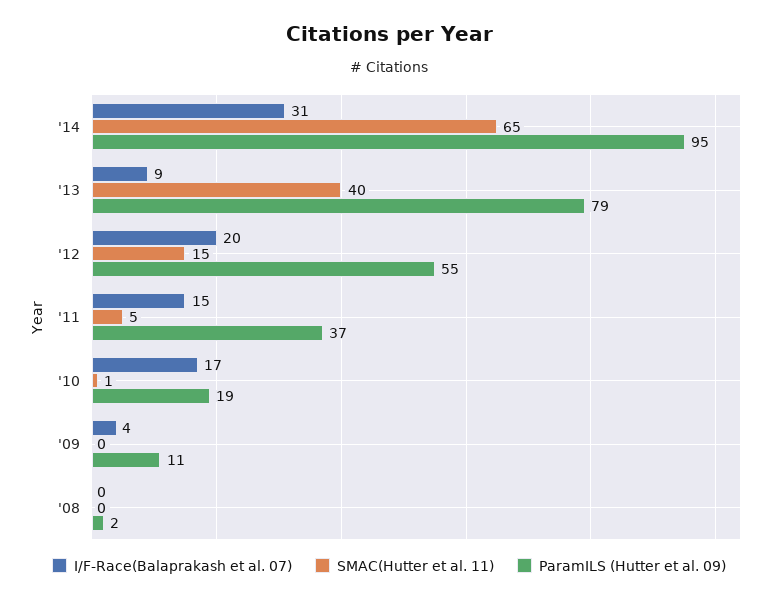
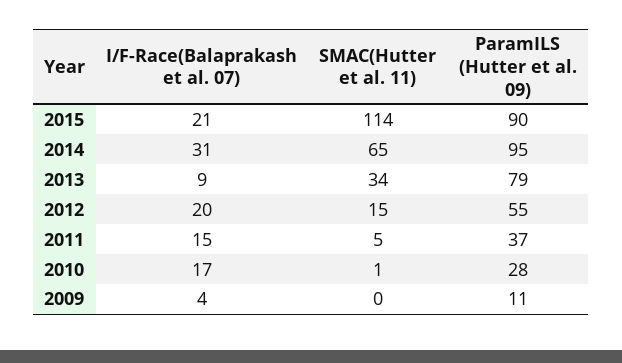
SMAC(Hutter et al. 11), '13: 40 -> 34
ParamILS (Hutter et al. 09), '10: 19 -> 28
I/F-Race(Balaprakash et al. 07), '08: 0 -> none
SMAC(Hutter et al. 11), '08: 0 -> none
ParamILS (Hutter et al. 09), '08: 2 -> none
I/F-Race(Balaprakash et al. 07), 2015: none -> 21
SMAC(Hutter et al. 11), 2015: none -> 114
ParamILS (Hutter et al. 09), 2015: none -> 90

